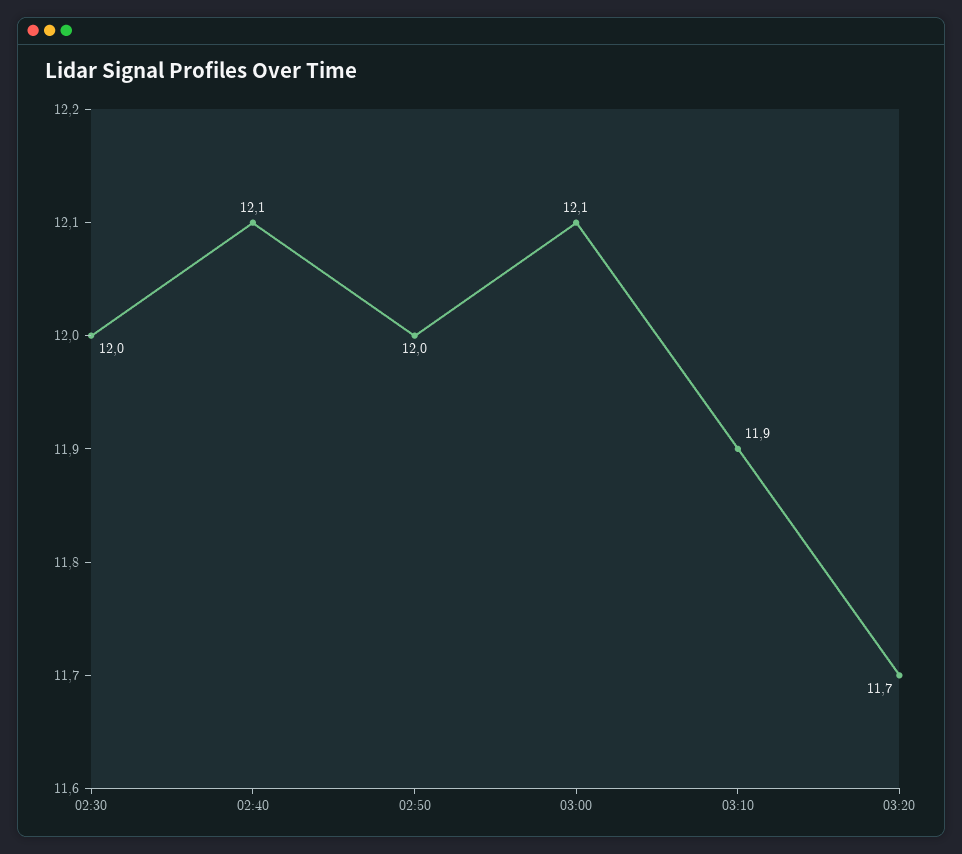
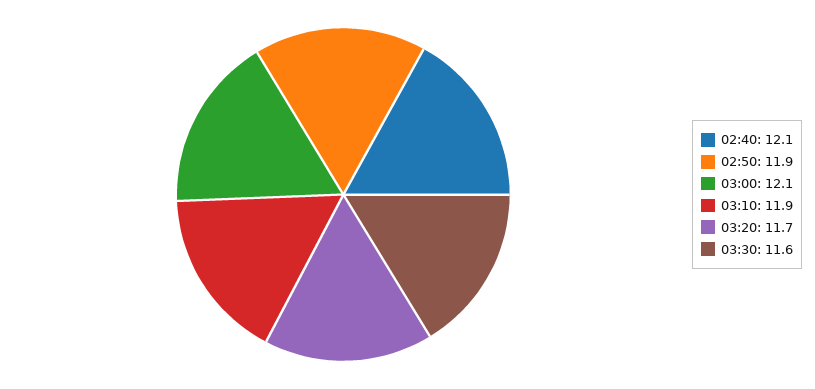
02:30: 12 -> none
02:50: 12 -> 11.9
03:30: none -> 11.6

